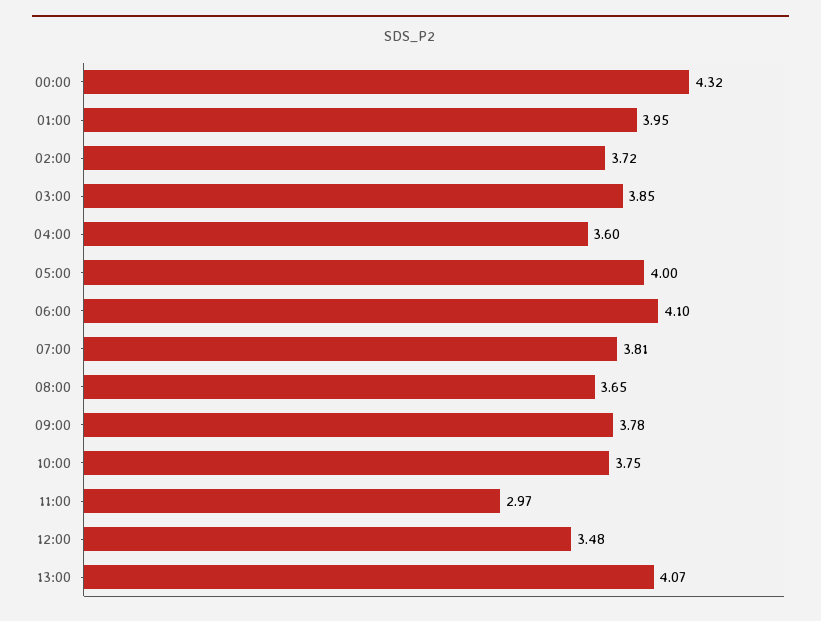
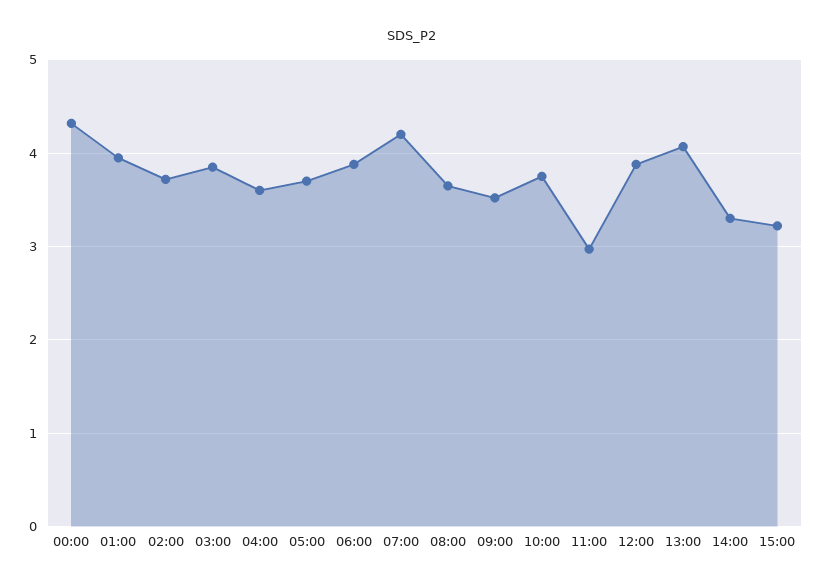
05:00: 4 -> 3.7
06:00: 4.1 -> 3.9
07:00: 3.81 -> 4.2
09:00: 3.78 -> 3.5
12:00: 3.48 -> 3.9
14:00: none -> 3.3
15:00: none -> 3.2

